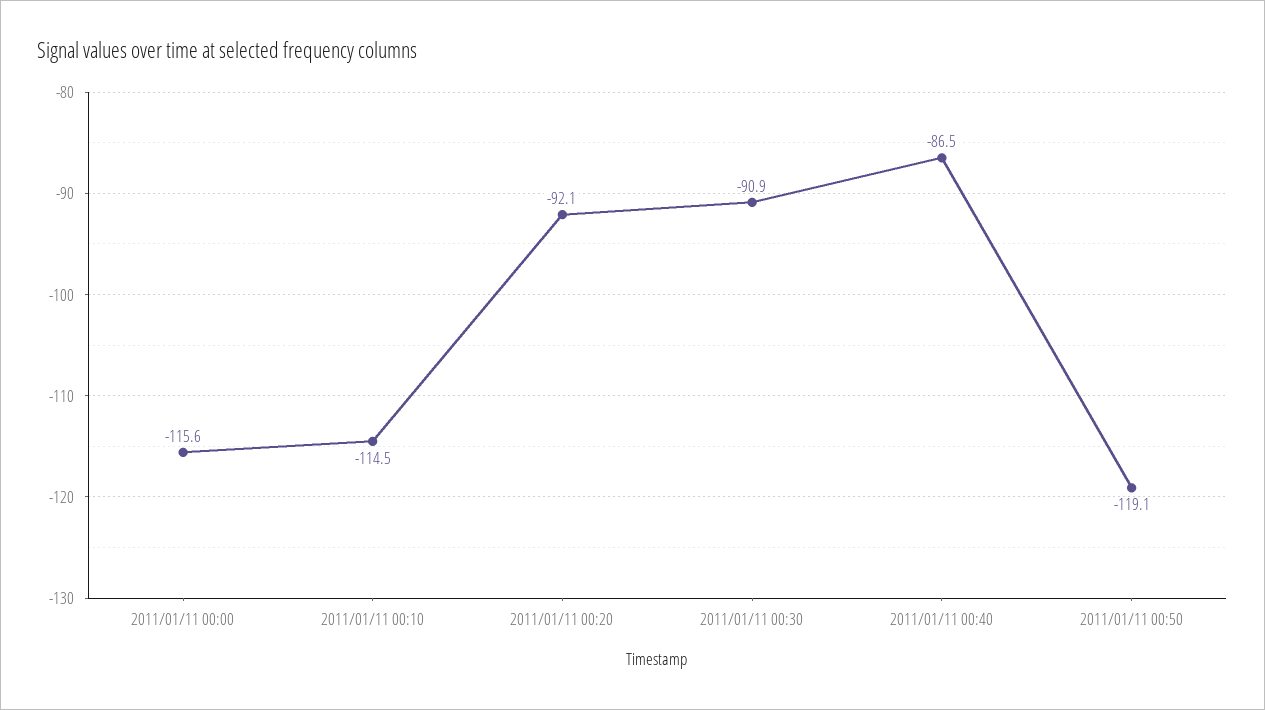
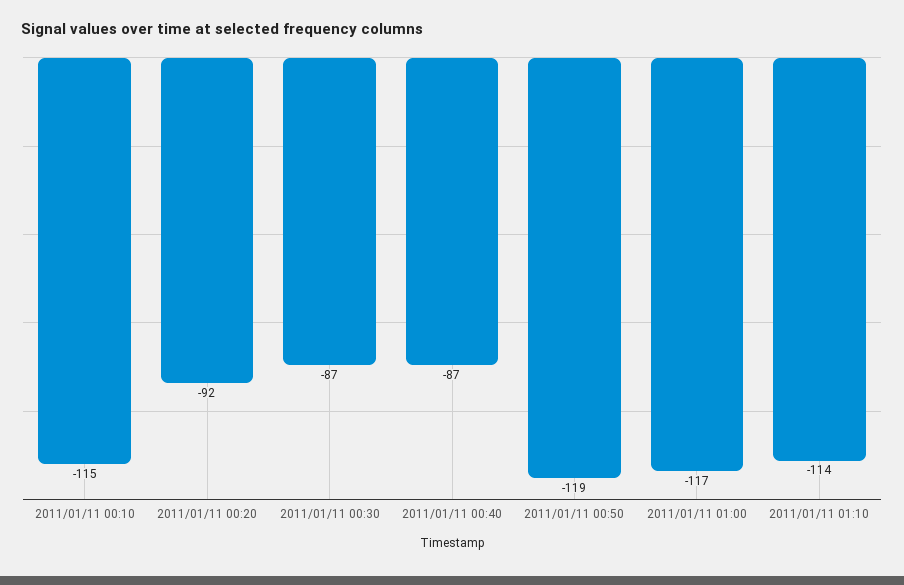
2011/01/11 00:00: -115.6 -> none
2011/01/11 00:30: -90.9 -> -87
2011/01/11 01:00: none -> -117
2011/01/11 01:10: none -> -114

